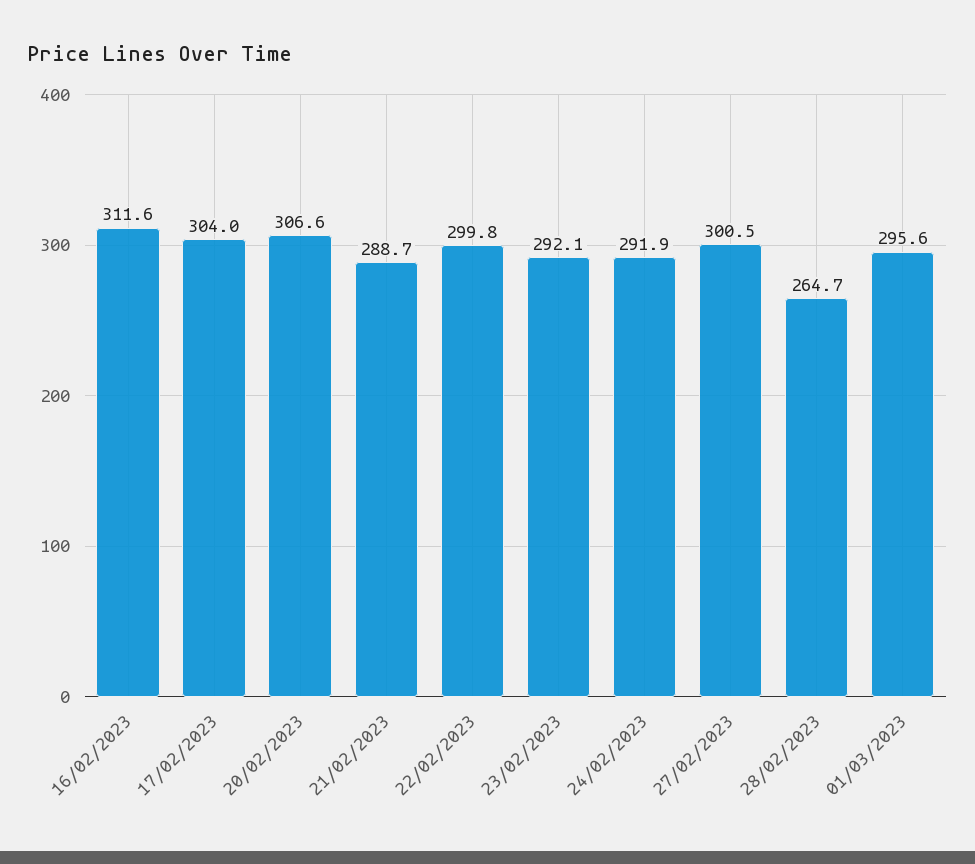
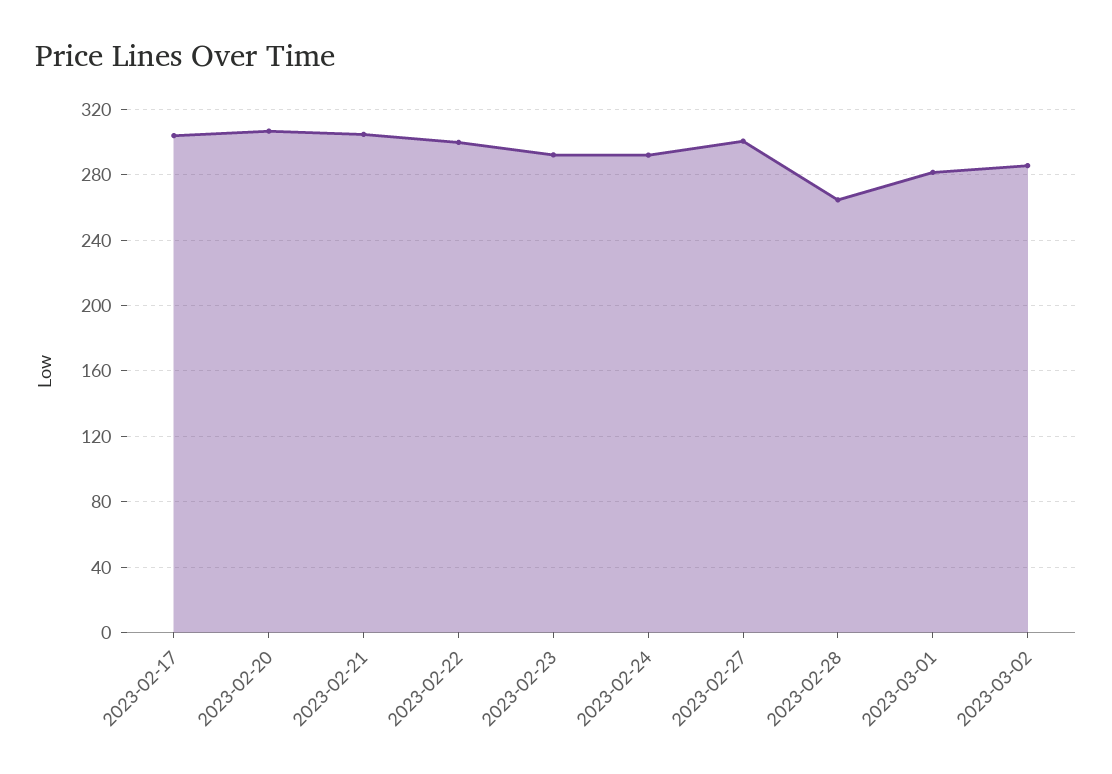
16/02/2023: 311.6 -> none
21/02/2023: 288.7 -> 305
01/03/2023: 295.6 -> 280
2023-03-02: none -> 285

